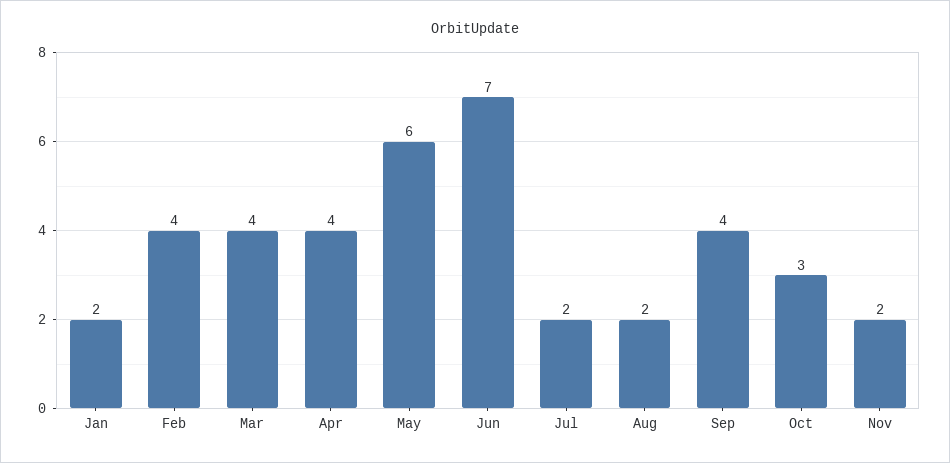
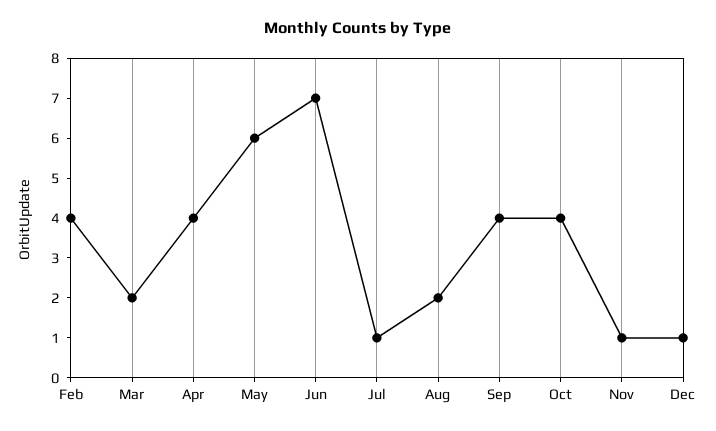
Jan: 2 -> none
Mar: 4 -> 2
Jul: 2 -> 1
Oct: 3 -> 4
Nov: 2 -> 1
Dec: none -> 1

